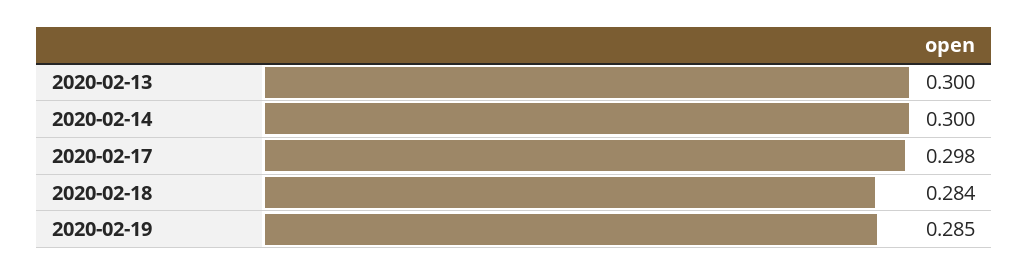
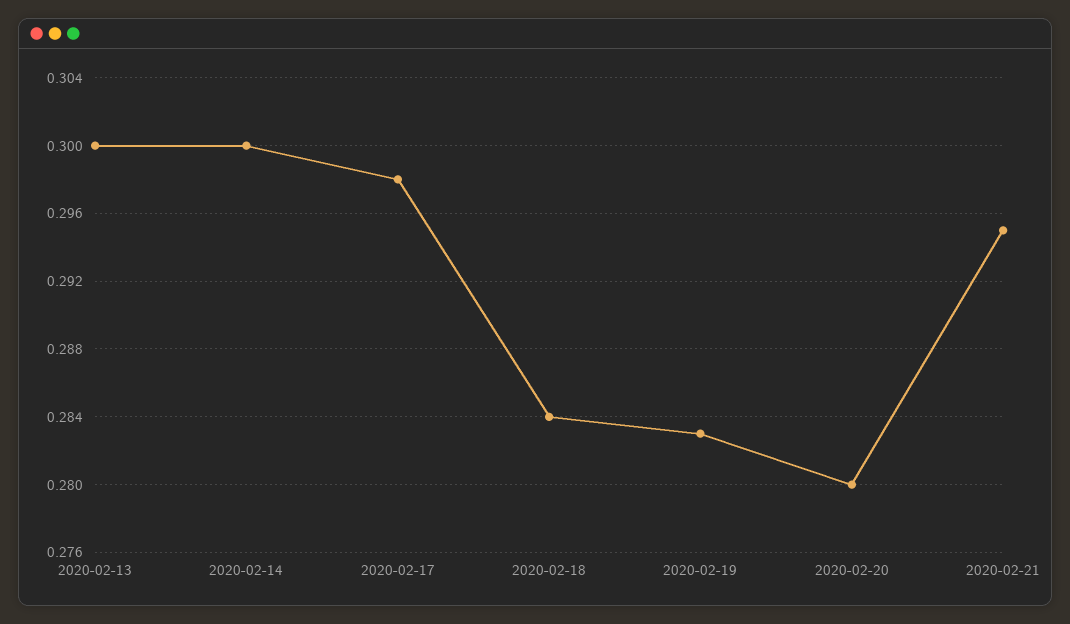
2020-02-19: 0.285 -> 0.283
2020-02-20: none -> 0.28
2020-02-21: none -> 0.295

